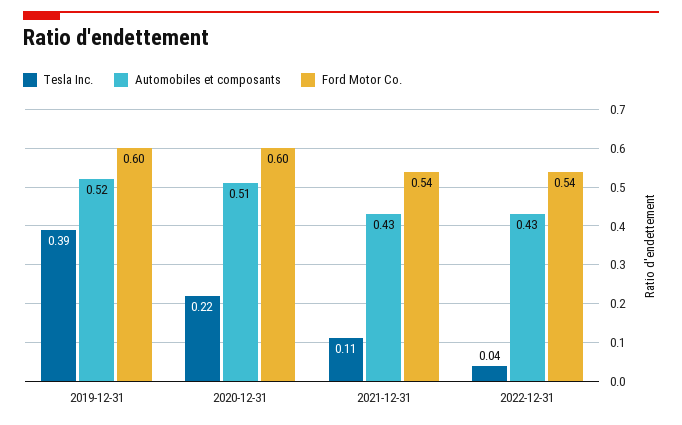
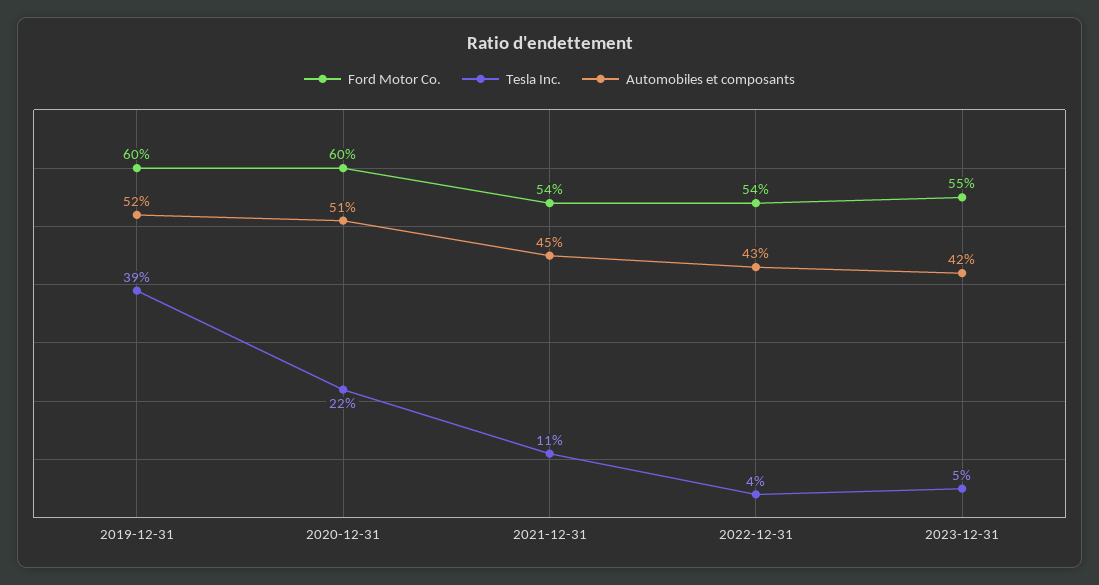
Automobiles et composants, 2021-12-31: 0.43 -> 0.45
Ford Motor Co., 2023-12-31: none -> 0.55
Tesla Inc., 2023-12-31: none -> 0.05
Automobiles et composants, 2023-12-31: none -> 0.42

